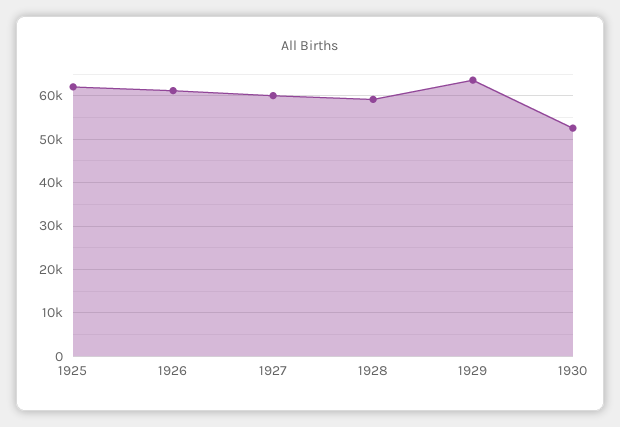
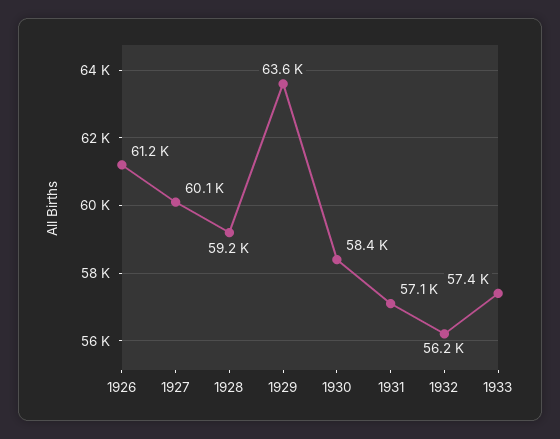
1925: 62000 -> none
1930: 52000 -> 58400
1931: none -> 57100
1932: none -> 56200
1933: none -> 57400

